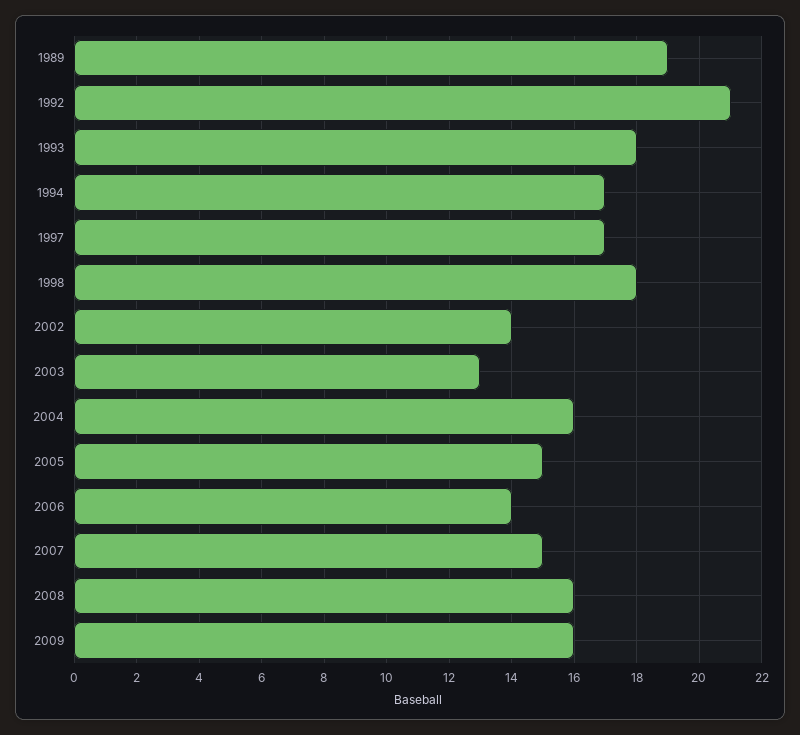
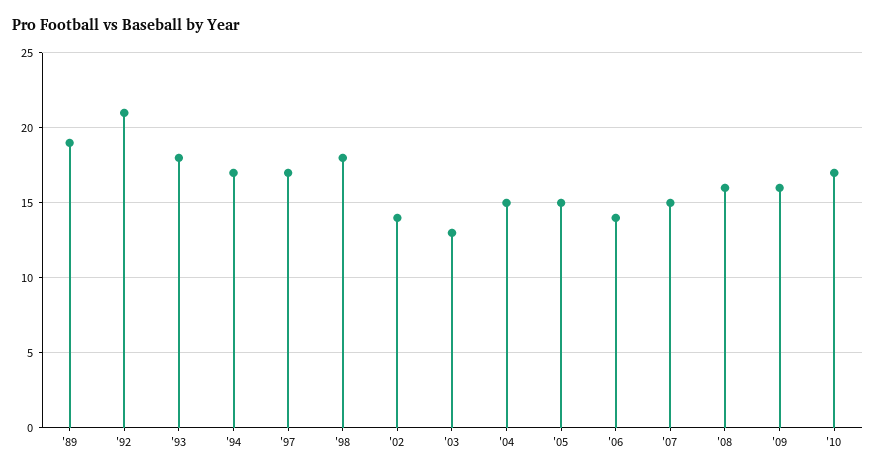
2004: 16 -> 15
'10: none -> 17

